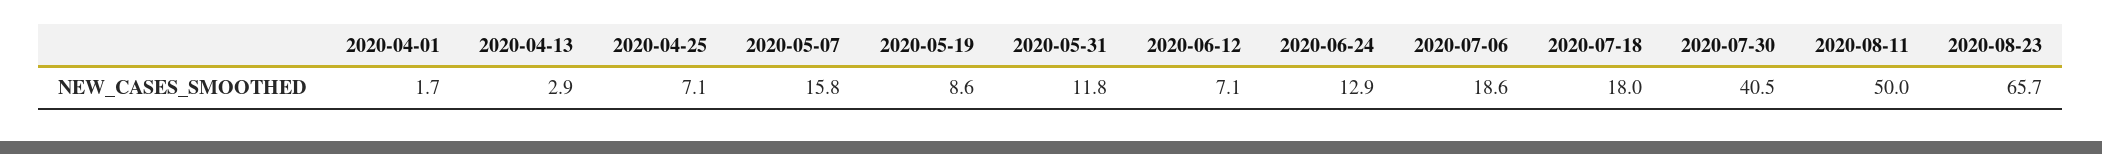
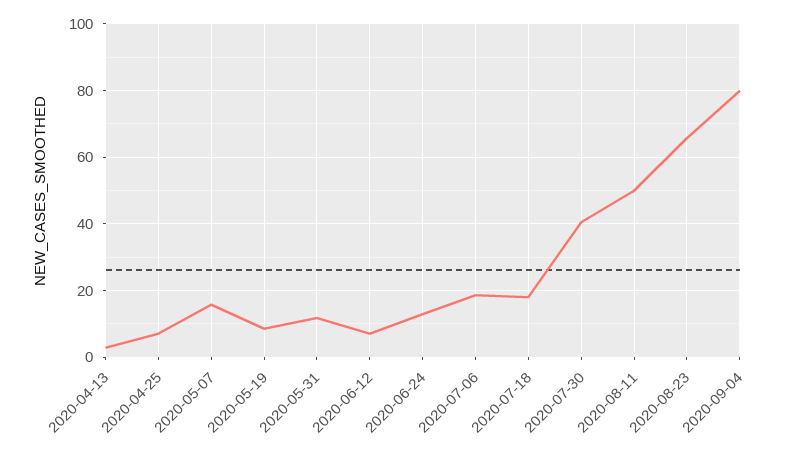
2020-04-01: 1.7 -> none
2020-09-04: none -> 80

